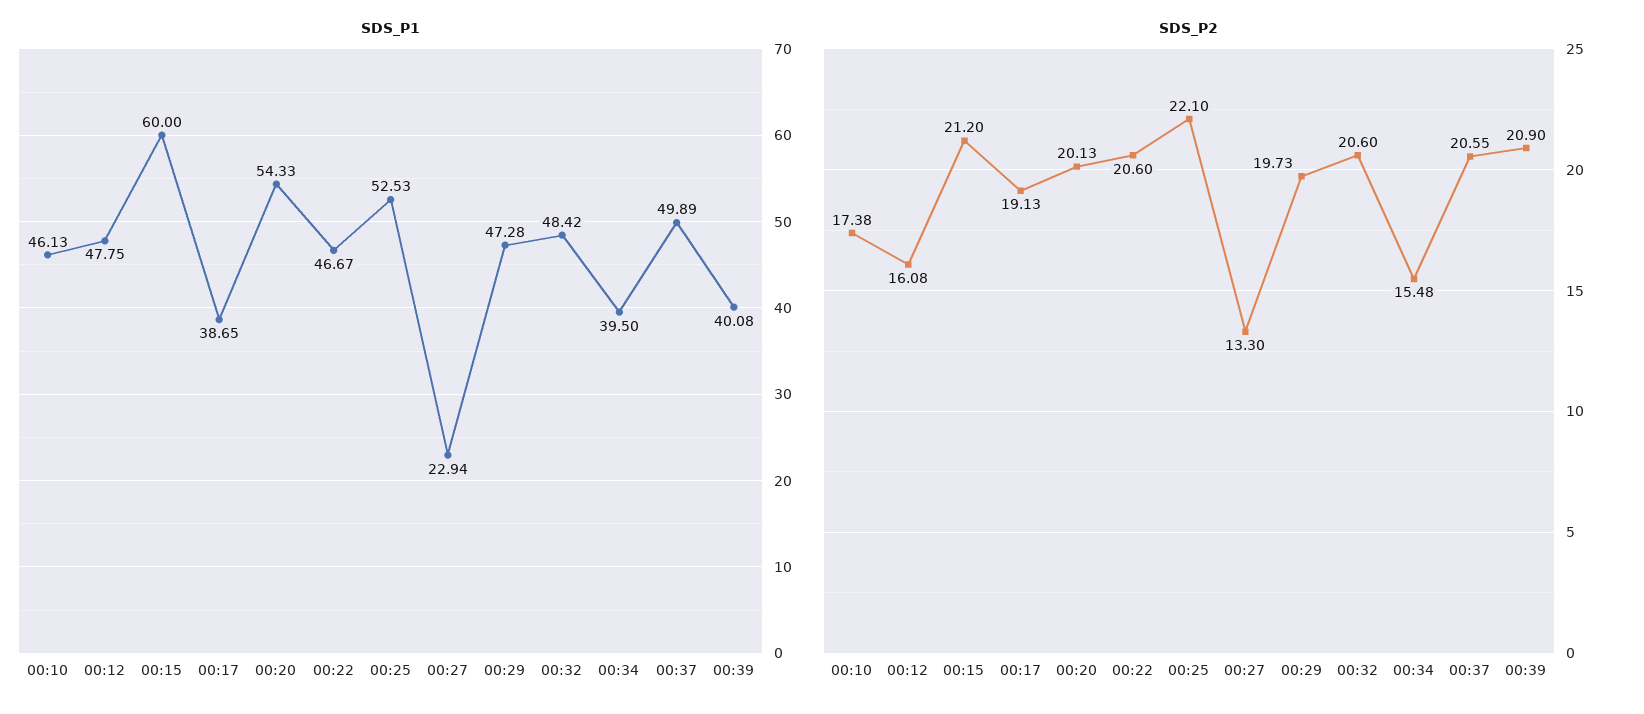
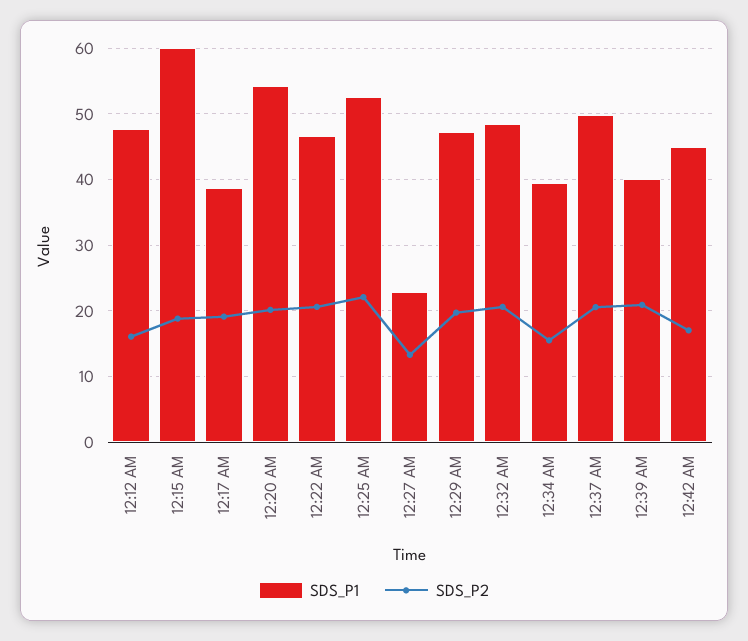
SDS_P1, 00:10: 46.13 -> none
SDS_P2, 00:10: 17.38 -> none
SDS_P2, 00:15: 21.2 -> 19
SDS_P1, 12:42 AM: none -> 45
SDS_P2, 12:42 AM: none -> 17

